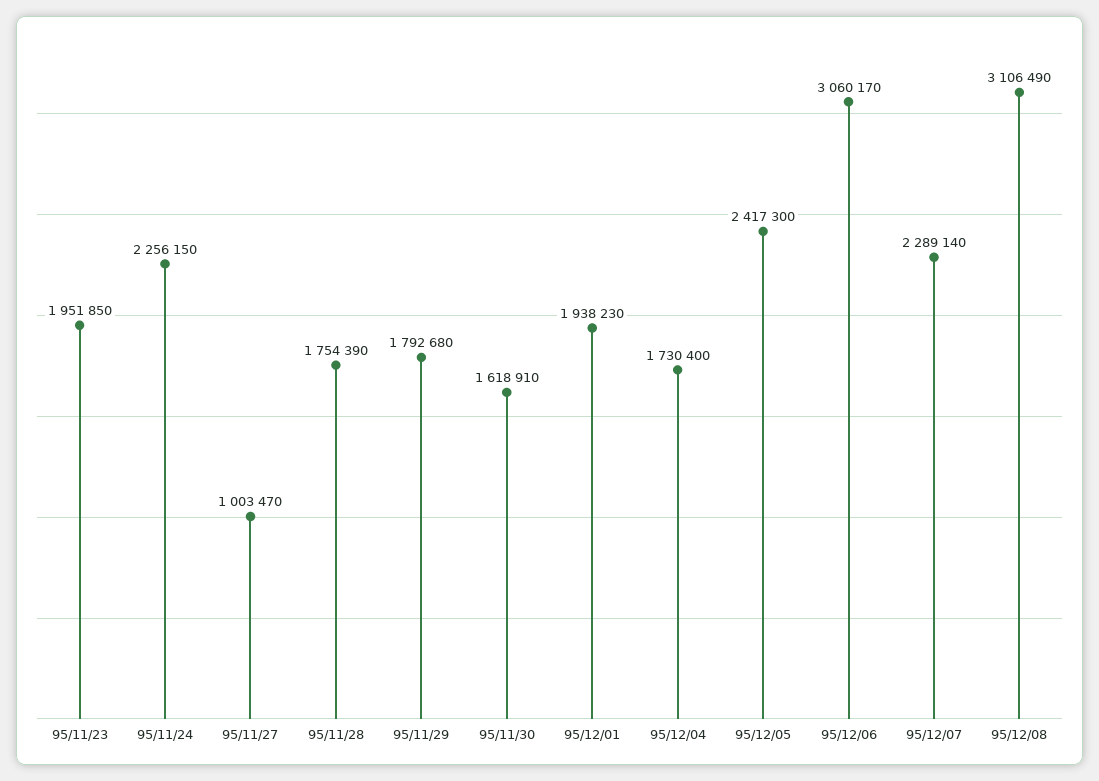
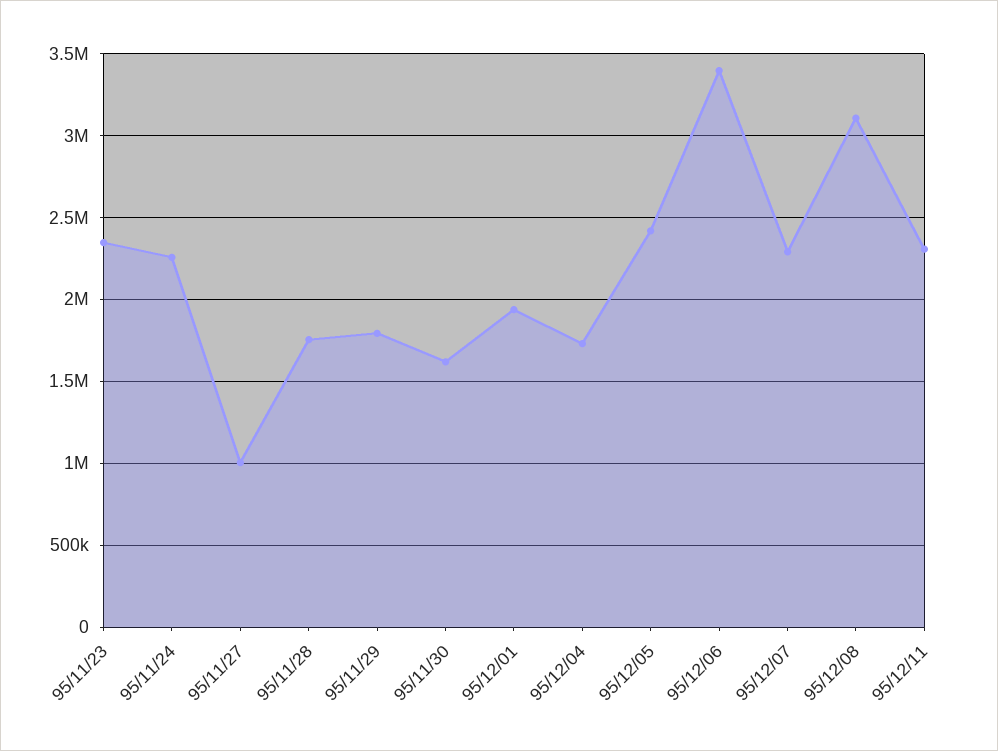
95/11/23: 1951850 -> 2350000
95/12/06: 3060170 -> 3400000
95/12/11: none -> 2300000

